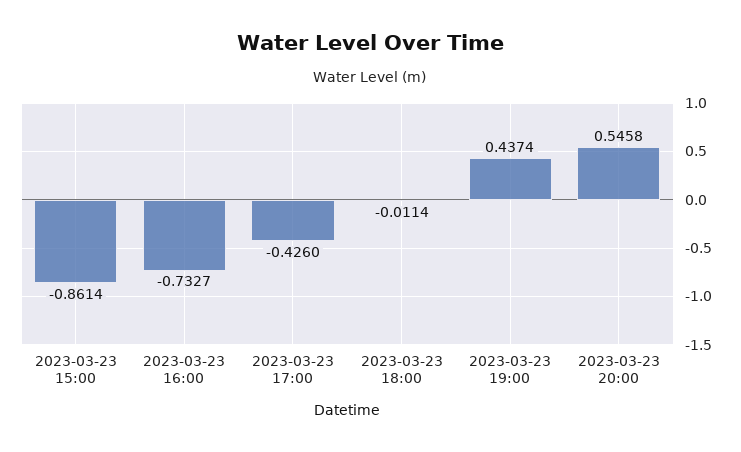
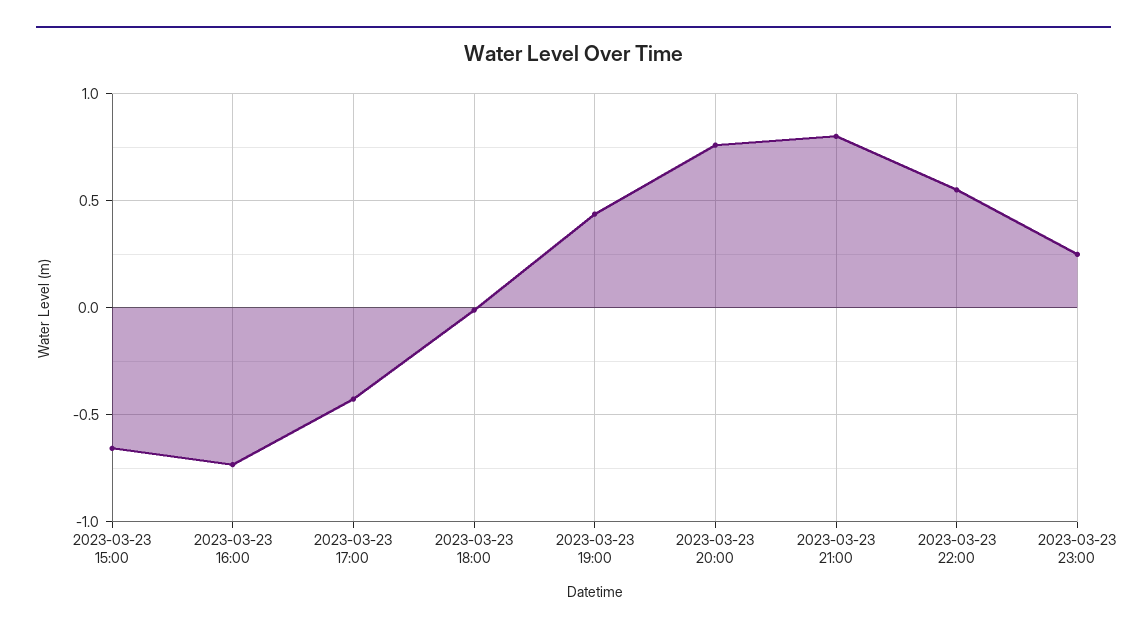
2023-03-23 15:00: -0.8614 -> -0.65
2023-03-23 20:00: 0.5458 -> 0.75
2023-03-23 21:00: none -> 0.8
2023-03-23 22:00: none -> 0.55
2023-03-23 23:00: none -> 0.25

